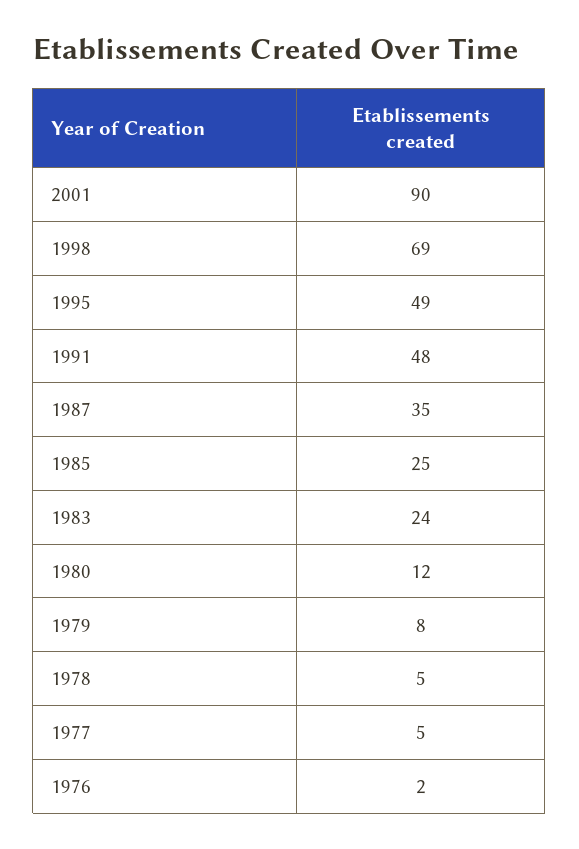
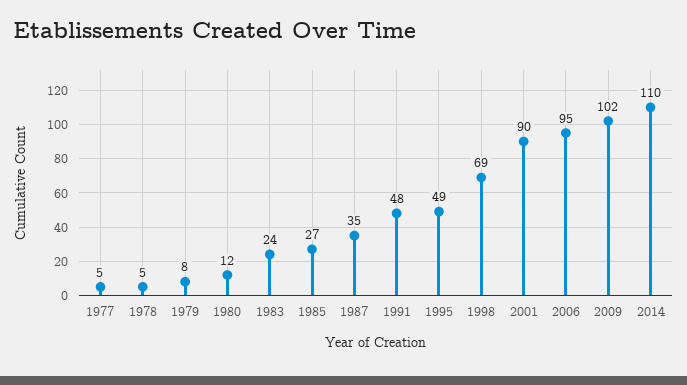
1985: 25 -> 27
1976: 2 -> none
2006: none -> 95
2009: none -> 102
2014: none -> 110

